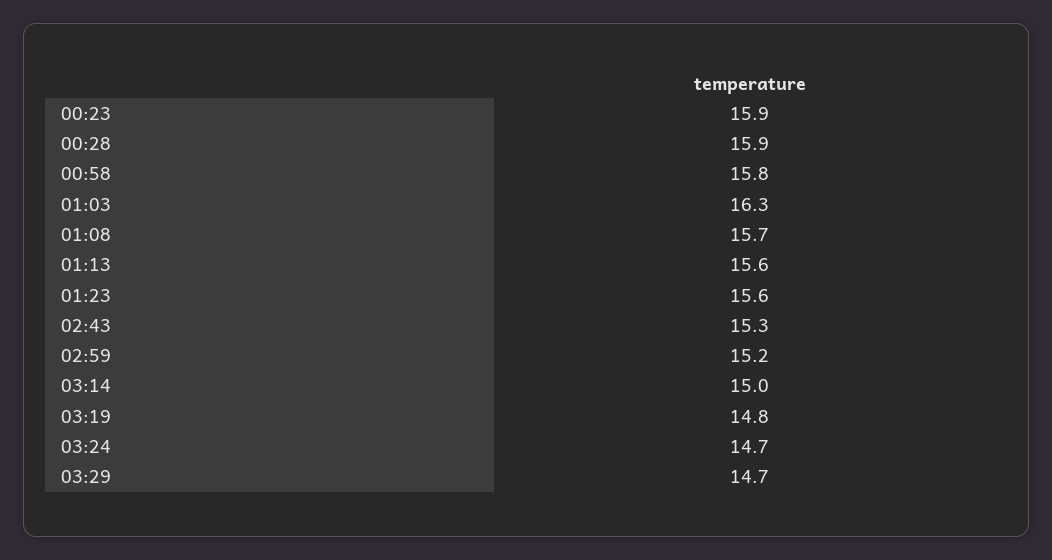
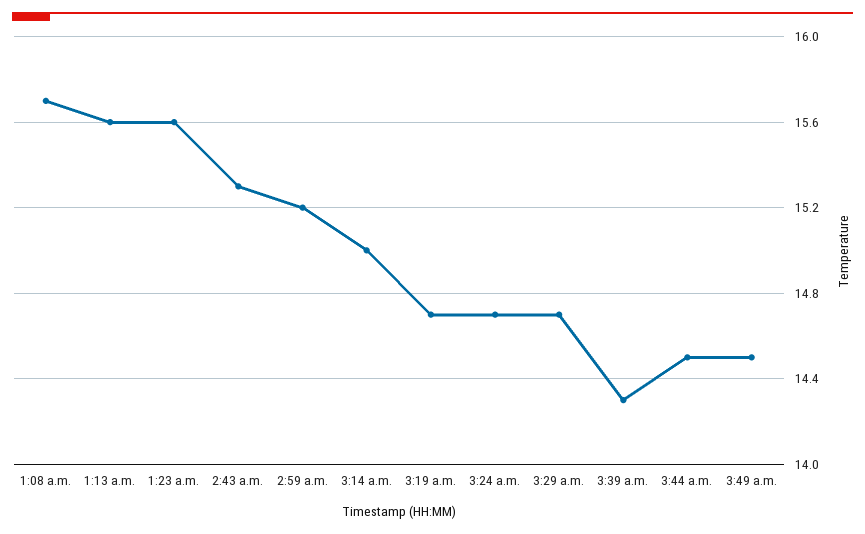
00:23: 15.9 -> none
00:28: 15.9 -> none
00:58: 15.8 -> none
01:03: 16.3 -> none
03:19: 14.8 -> 14.7
3:39 a.m.: none -> 14.3
3:44 a.m.: none -> 14.5
3:49 a.m.: none -> 14.5

